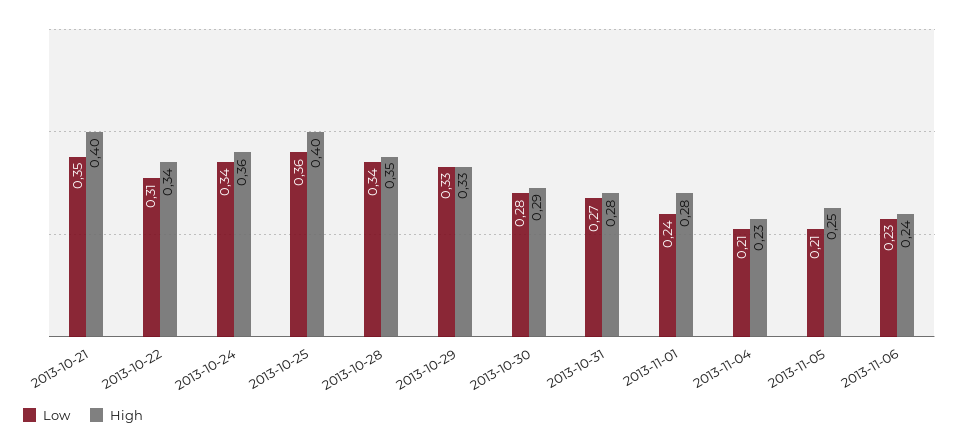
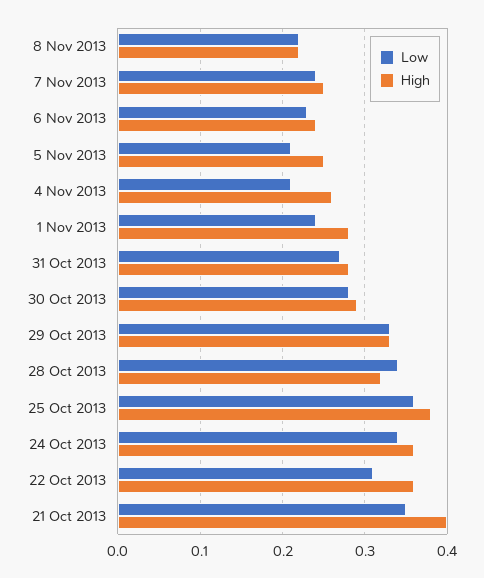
High, 2013-10-22: 0.34 -> 0.36
High, 2013-10-25: 0.4 -> 0.38
High, 2013-10-28: 0.35 -> 0.32
High, 2013-11-04: 0.23 -> 0.26
Low, 8 Nov 2013: none -> 0.22
High, 8 Nov 2013: none -> 0.22
Low, 7 Nov 2013: none -> 0.24
High, 7 Nov 2013: none -> 0.25

